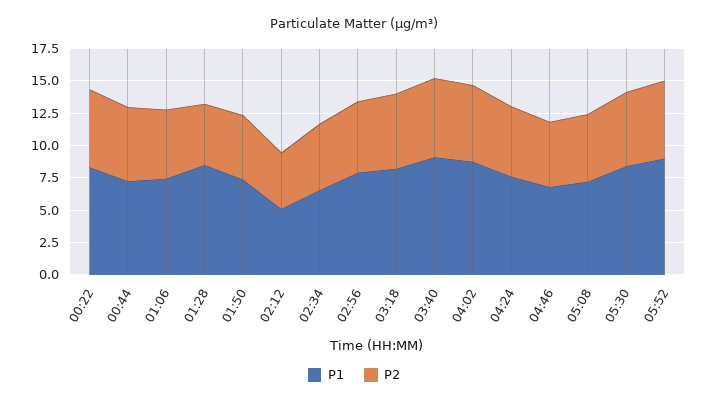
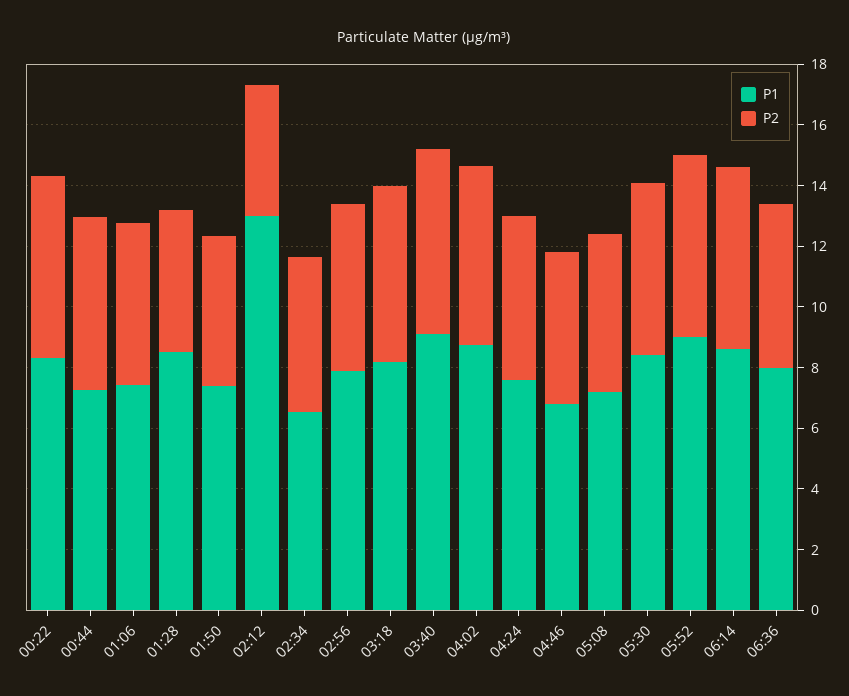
P1, 02:12: 5 -> 13
P1, 06:14: none -> 8.5
P2, 06:14: none -> 6
P1, 06:36: none -> 8
P2, 06:36: none -> 5.5

